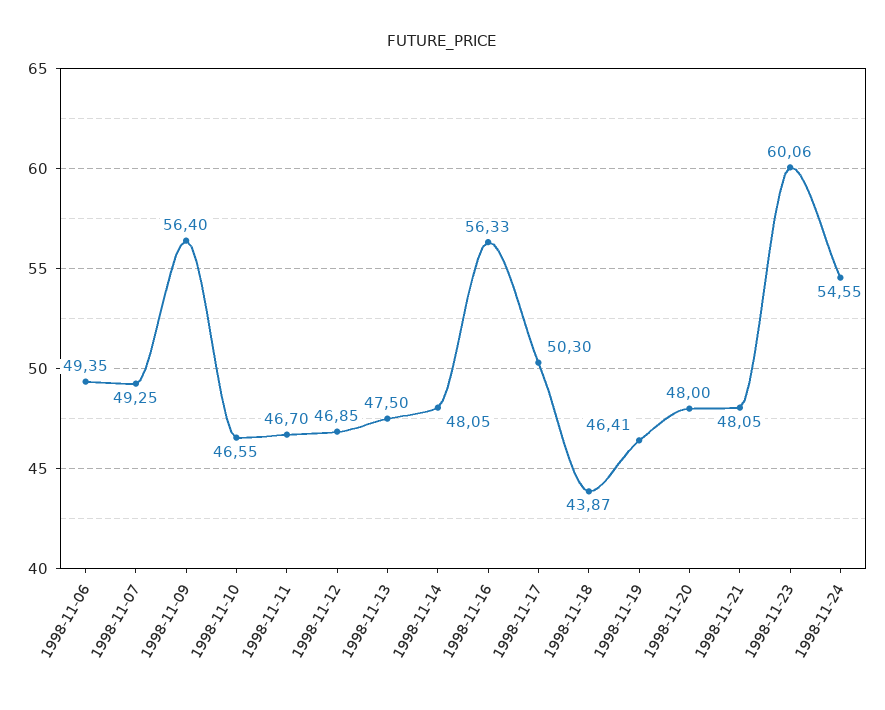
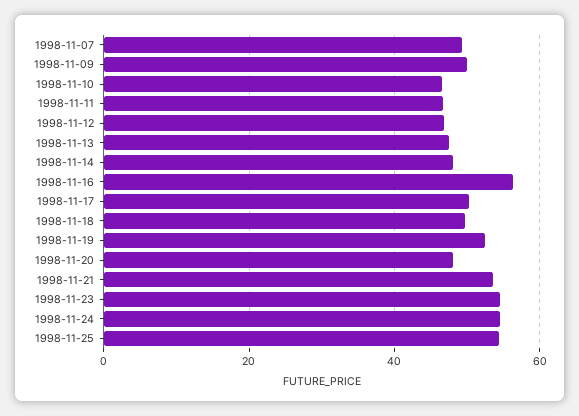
1998-11-06: 49.35 -> none
1998-11-09: 56.4 -> 50
1998-11-18: 43.87 -> 50
1998-11-19: 46.41 -> 52
1998-11-21: 48.05 -> 54
1998-11-23: 60.06 -> 54
1998-11-25: none -> 54

